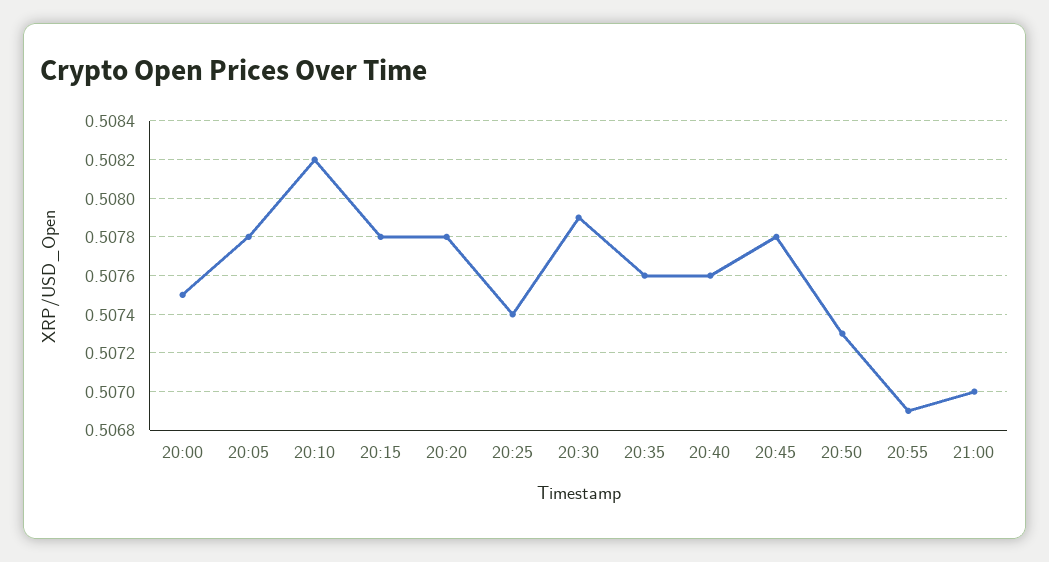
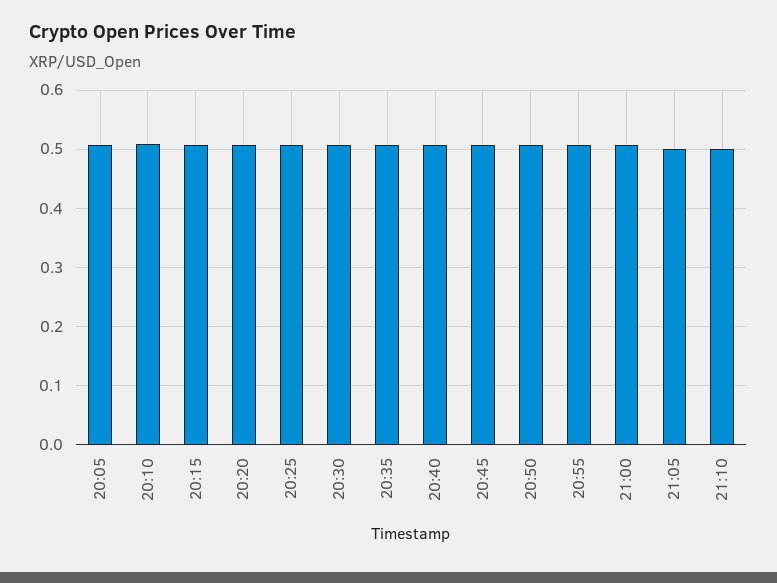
20:00: 0.5075 -> none
21:05: none -> 0.5
21:10: none -> 0.5

